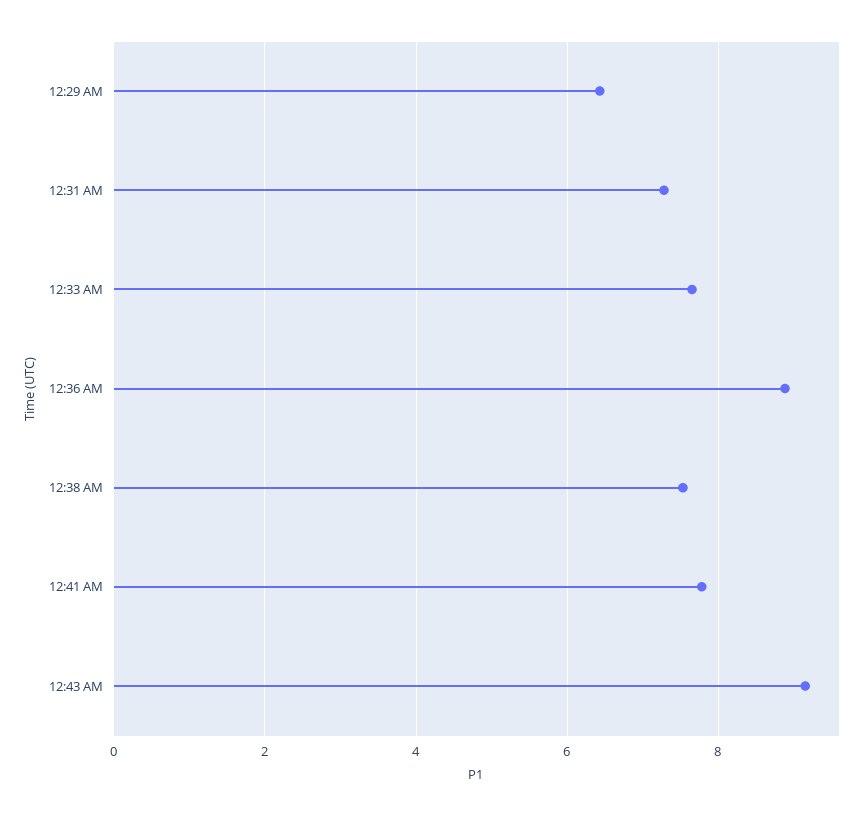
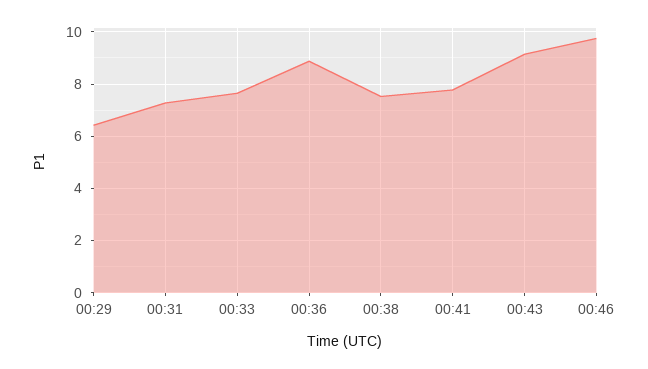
00:46: none -> 9.75

